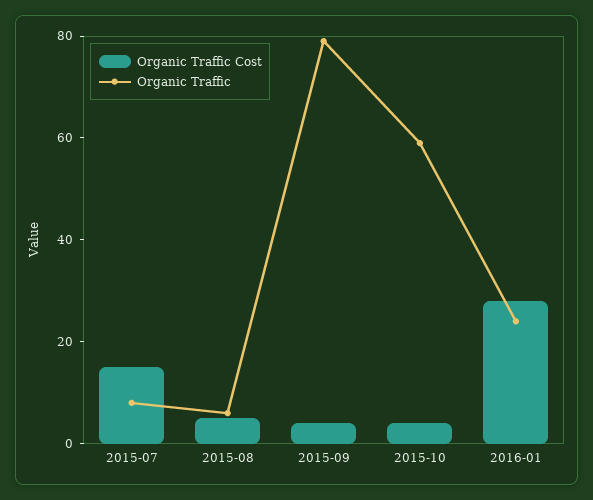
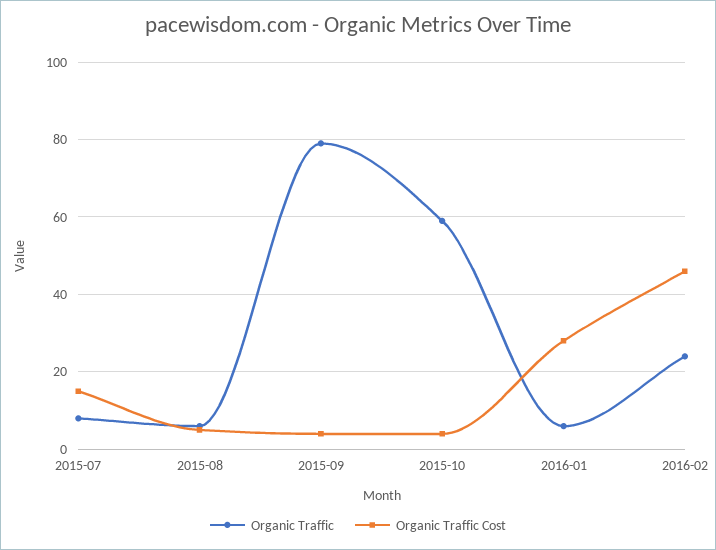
Organic Traffic, 2016-01: 25 -> 5
Organic Traffic, 2016-02: none -> 25
Organic Traffic Cost, 2016-02: none -> 45

